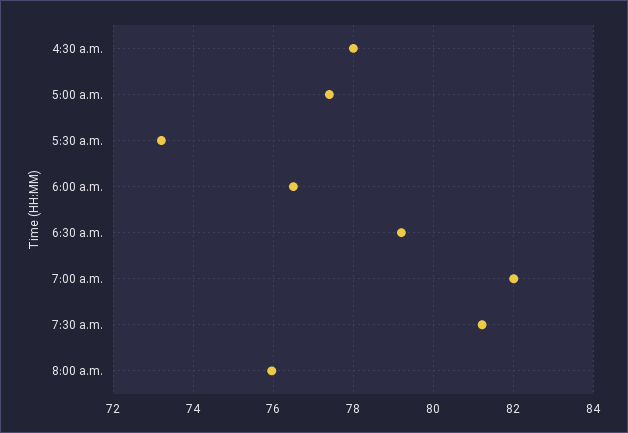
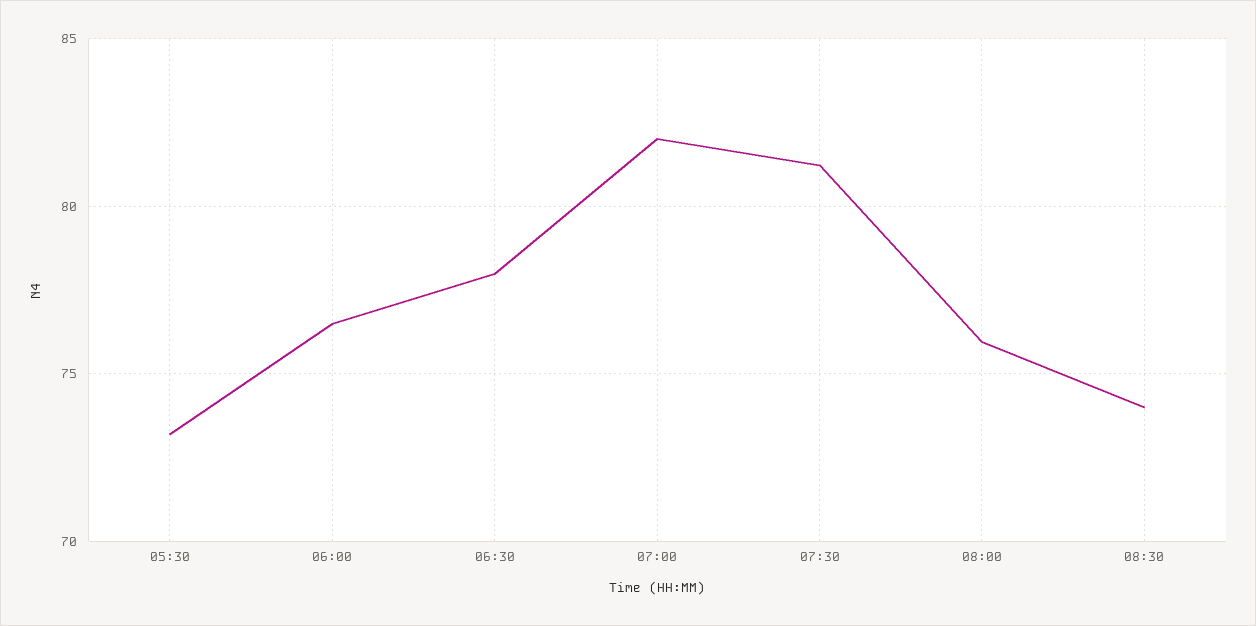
4:30 a.m.: 78 -> none
5:00 a.m.: 77.4 -> none
6:30 a.m.: 79.2 -> 78
08:30: none -> 74

